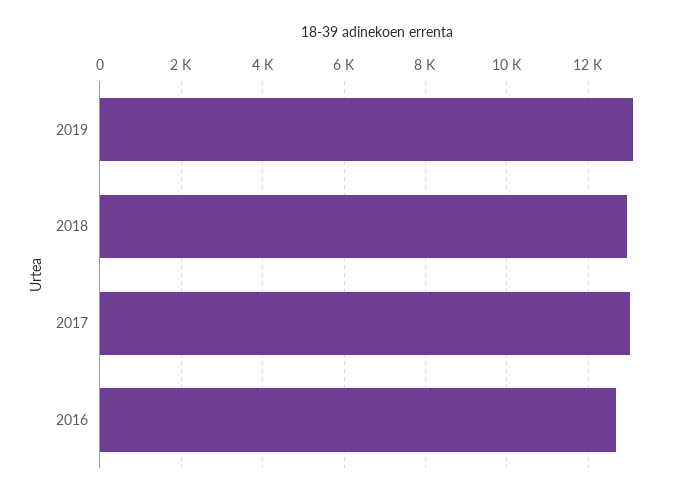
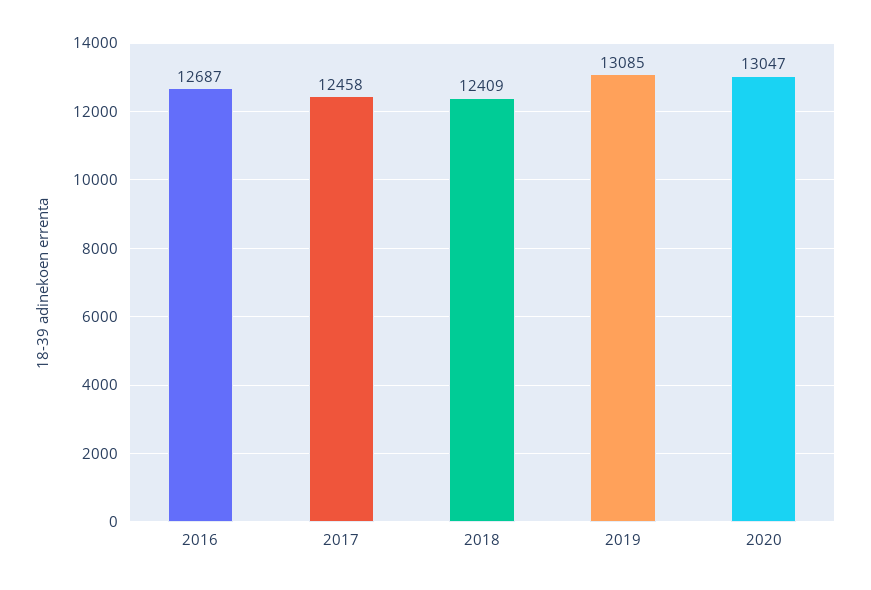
2018: 13000 -> 12409
2017: 13000 -> 12458
2020: none -> 13047

